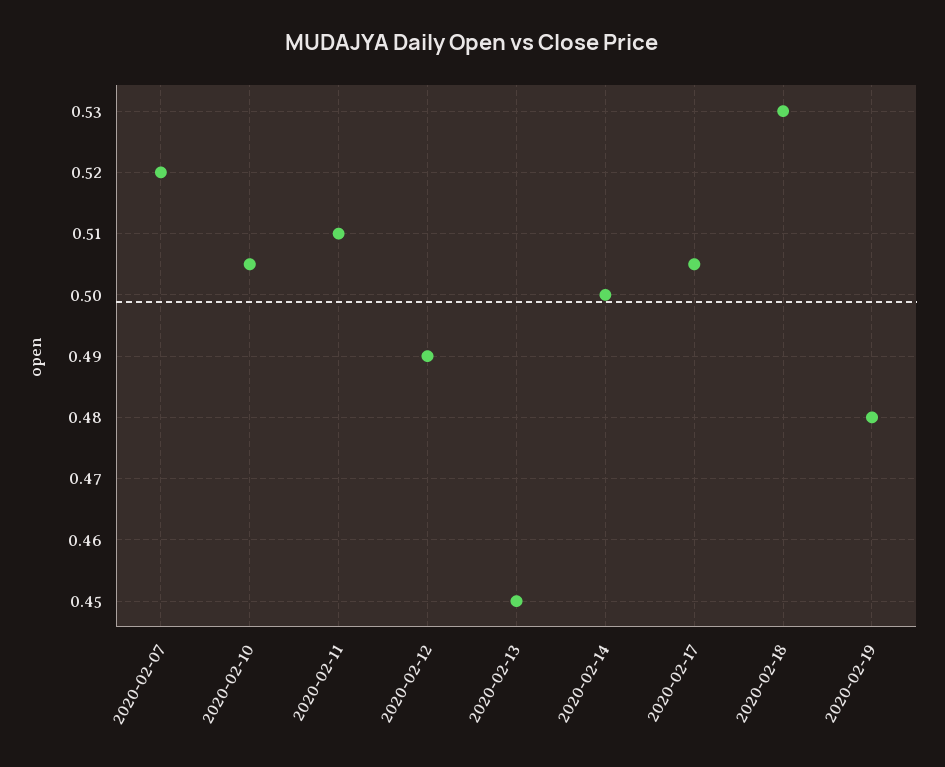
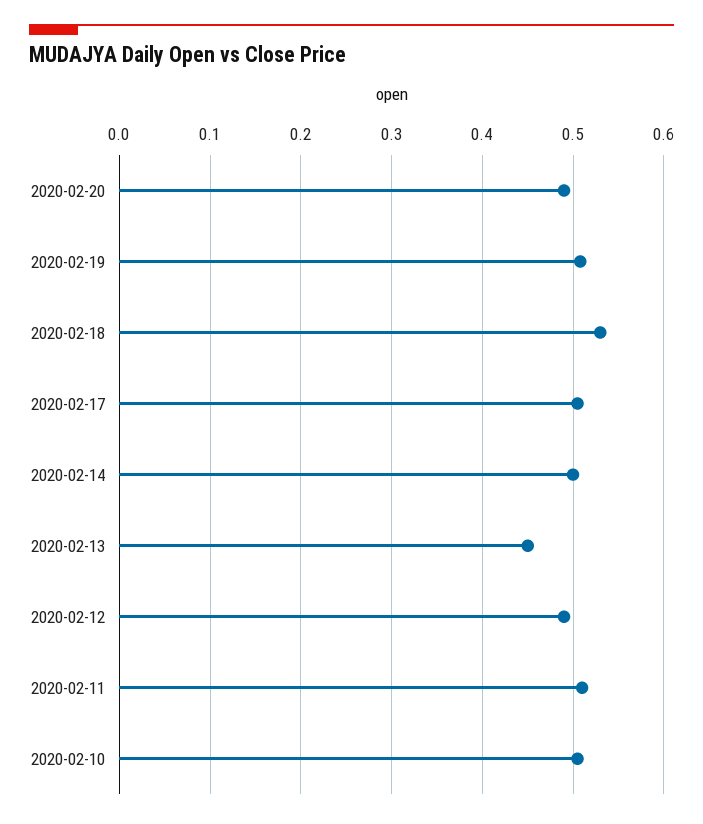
2020-02-07: 0.52 -> none
2020-02-19: 0.48 -> 0.51
2020-02-20: none -> 0.49

